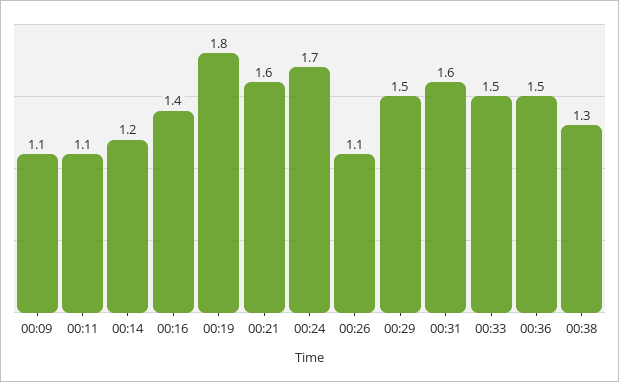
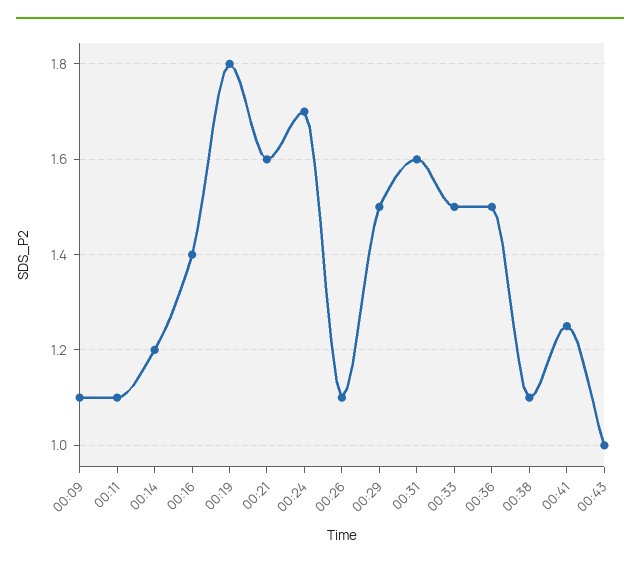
00:38: 1.3 -> 1.1
00:41: none -> 1.25
00:43: none -> 1

